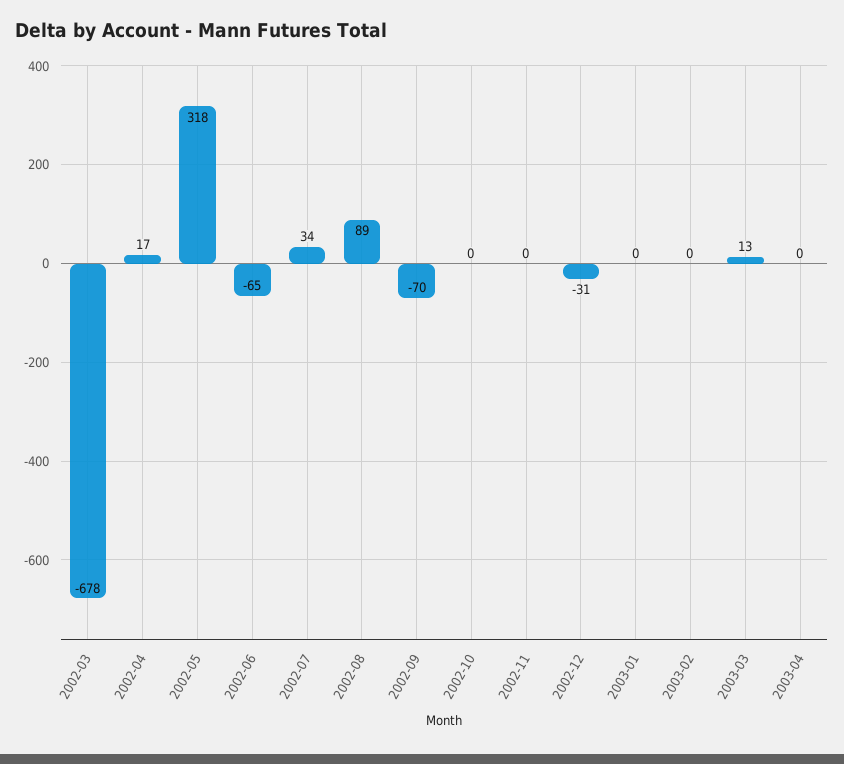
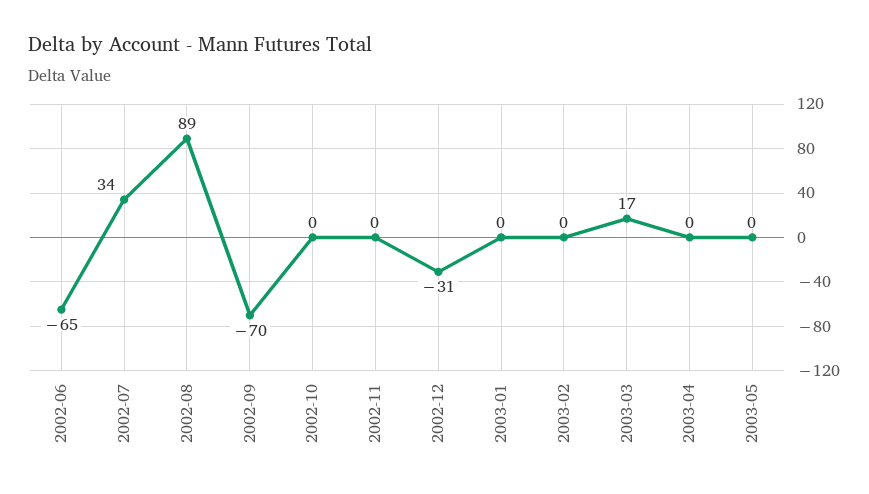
2002-03: -678 -> none
2002-04: 17 -> none
2002-05: 318 -> none
2003-03: 13 -> 17
2003-05: none -> 0

